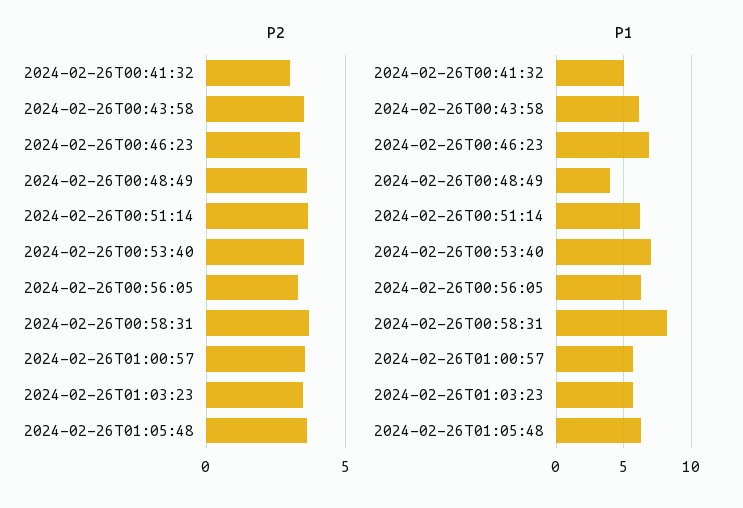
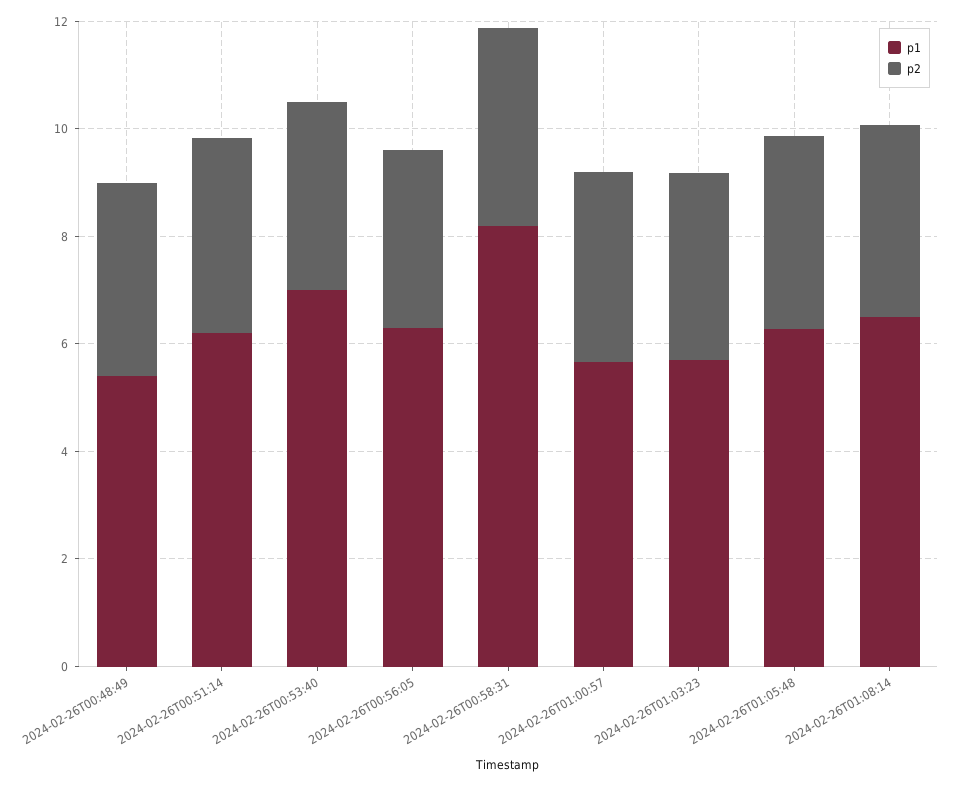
P2, 2024-02-26T00:41:32: 3 -> none
P2, 2024-02-26T00:43:58: 3.5 -> none
P2, 2024-02-26T00:46:23: 3.5 -> none
P1, 2024-02-26T00:41:32: 5 -> none
P1, 2024-02-26T00:43:58: 6 -> none
P1, 2024-02-26T00:46:23: 7 -> none
P1, 2024-02-26T00:48:49: 4 -> 5.5
P1, 2024-02-26T01:08:14: none -> 6.5
P2, 2024-02-26T01:08:14: none -> 3.5

